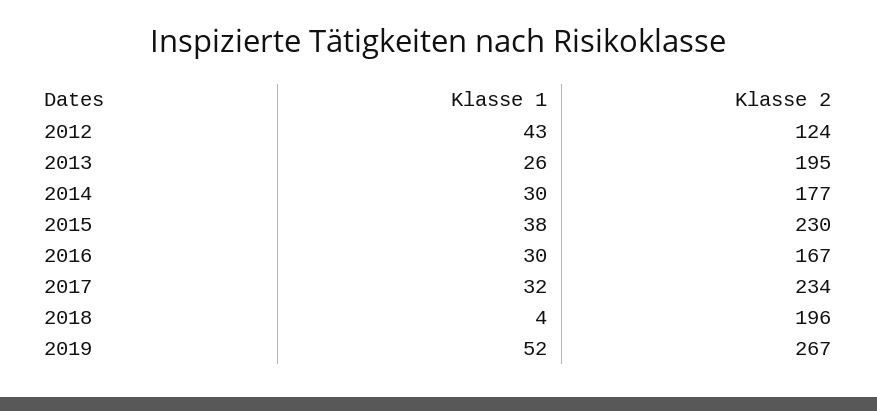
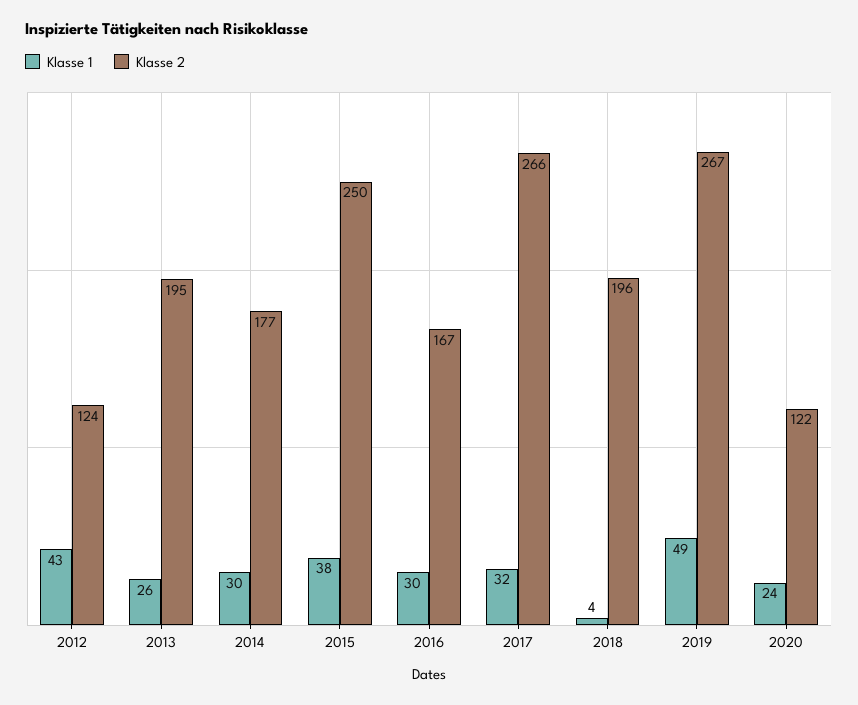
Klasse 2, 2015: 230 -> 250
Klasse 2, 2017: 234 -> 266
Klasse 1, 2019: 52 -> 49
Klasse 1, 2020: none -> 24
Klasse 2, 2020: none -> 122

